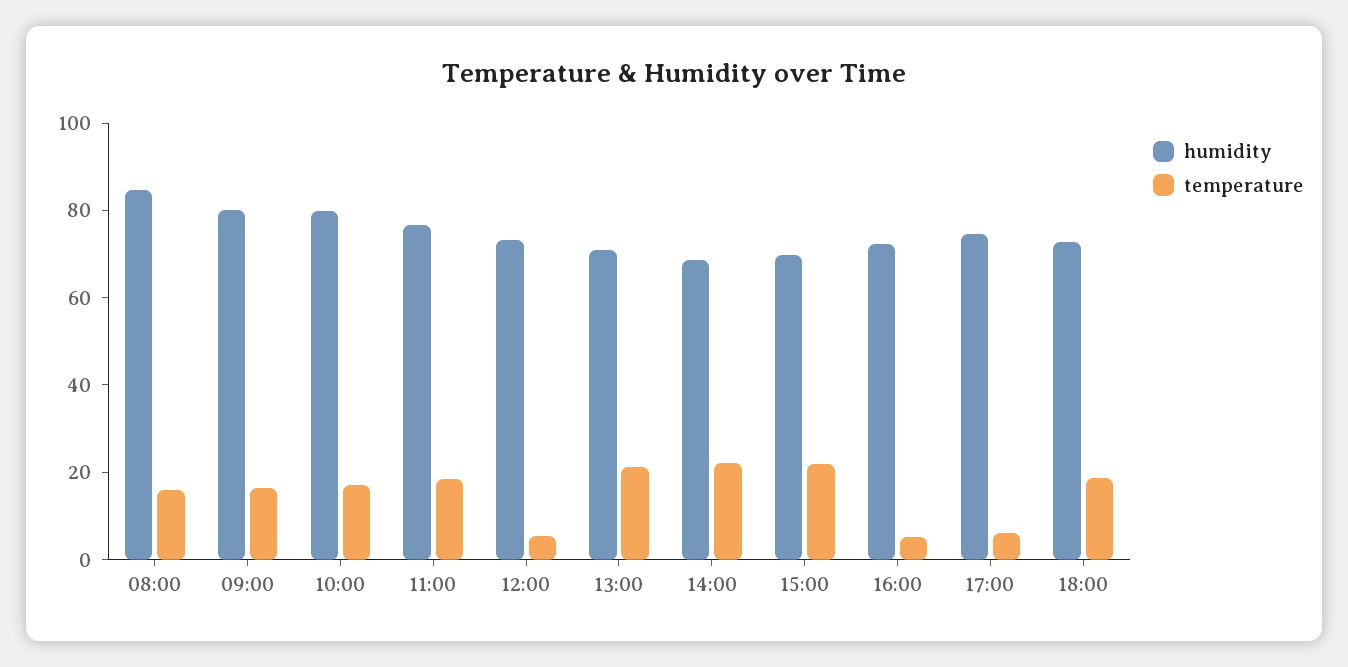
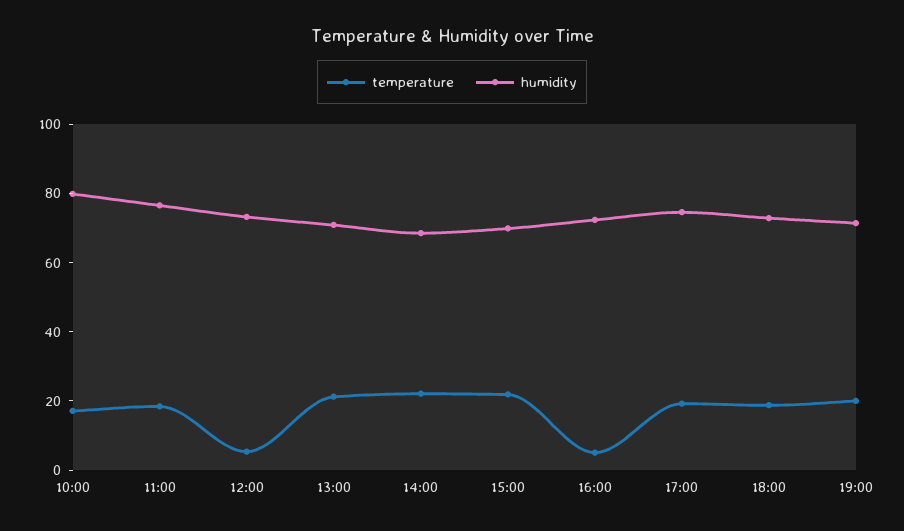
humidity, 08:00: 85 -> none
temperature, 08:00: 15 -> none
humidity, 09:00: 80 -> none
temperature, 09:00: 15 -> none
temperature, 17:00: 5 -> 20
temperature, 19:00: none -> 20
humidity, 19:00: none -> 70

